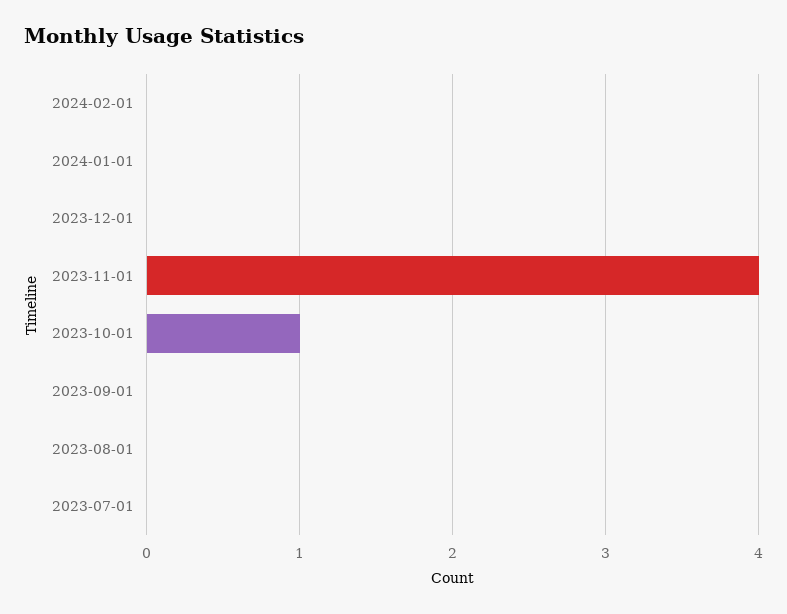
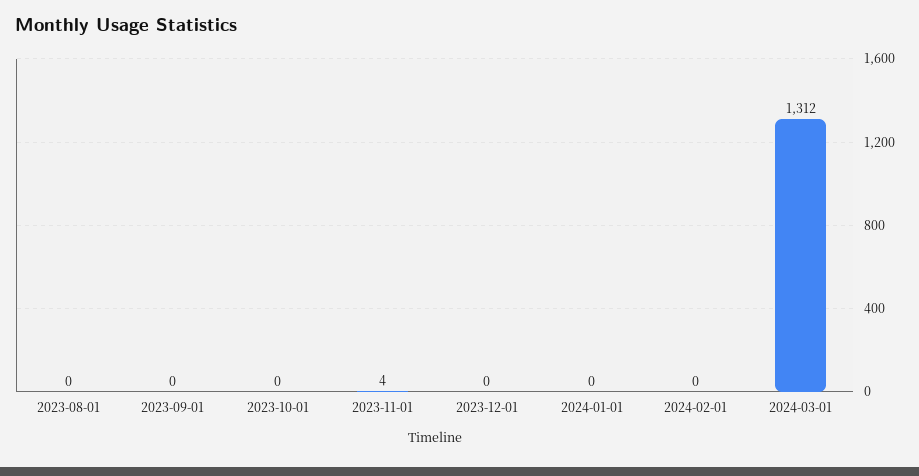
2023-10-01: 1 -> 0
2023-07-01: 0 -> none
2024-03-01: none -> 1312

